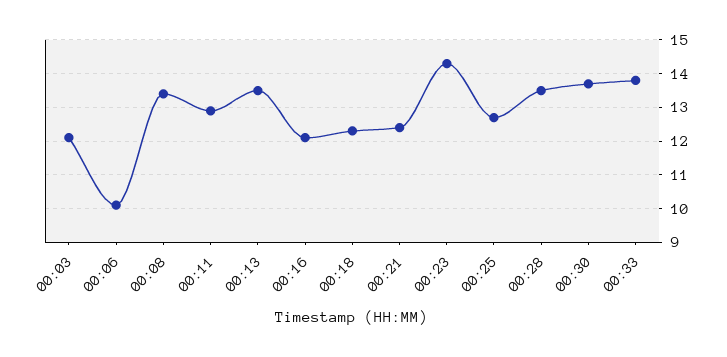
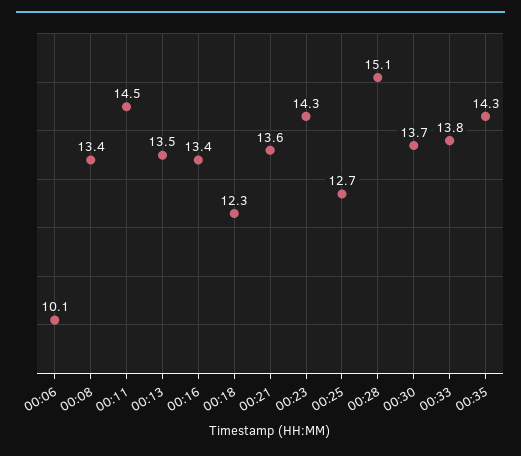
00:03: 12 -> none
00:11: 13 -> 14.5
00:16: 12 -> 13.4
00:21: 12.5 -> 13.6
00:28: 13.5 -> 15.1
00:35: none -> 14.3

